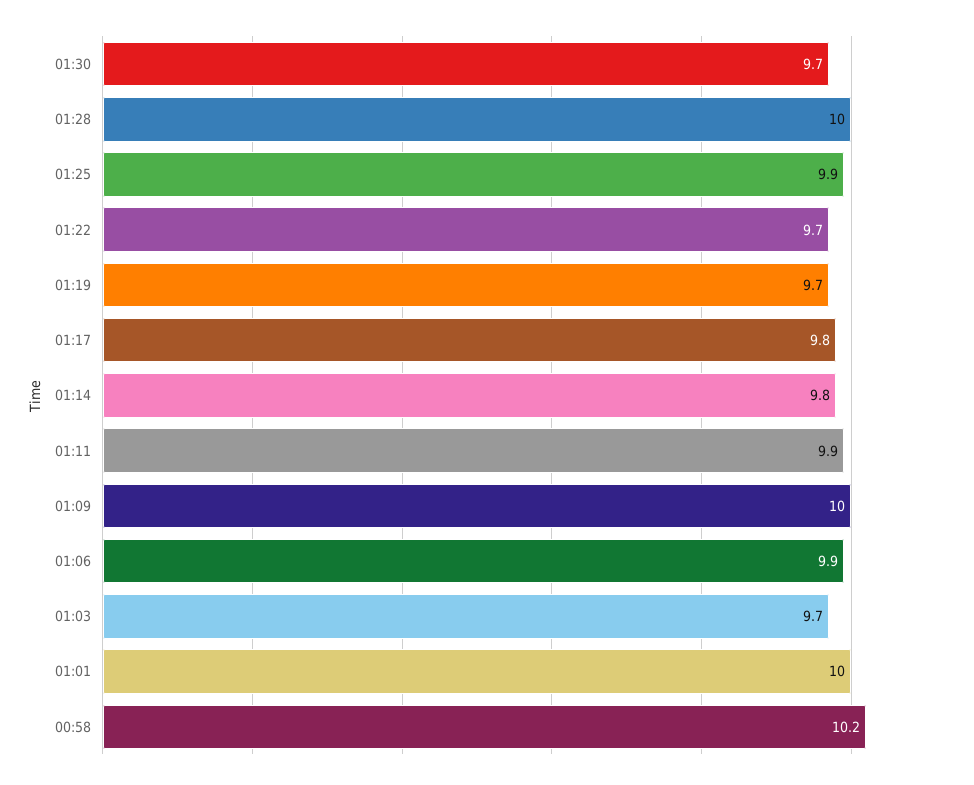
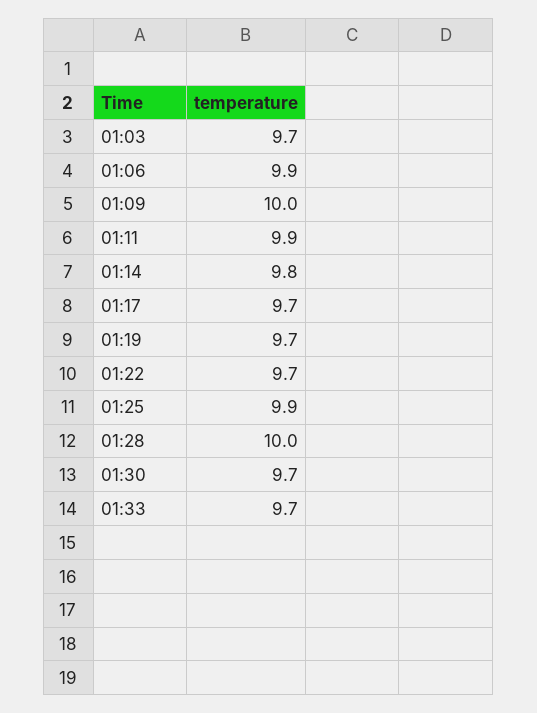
01:17: 9.8 -> 9.7
01:01: 10 -> none
00:58: 10.2 -> none
01:33: none -> 9.7

